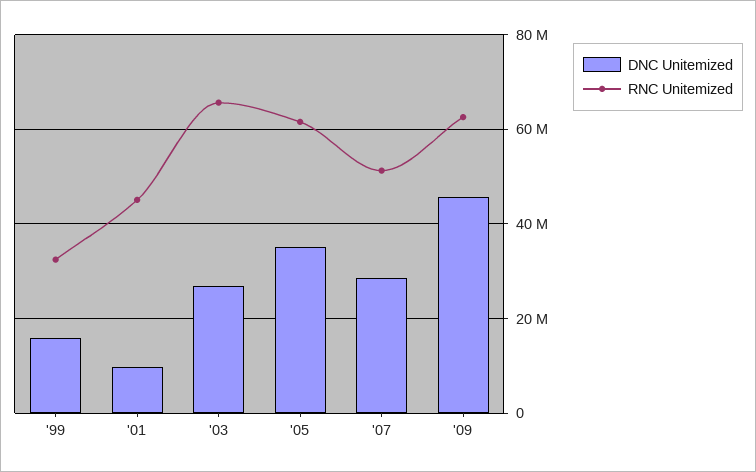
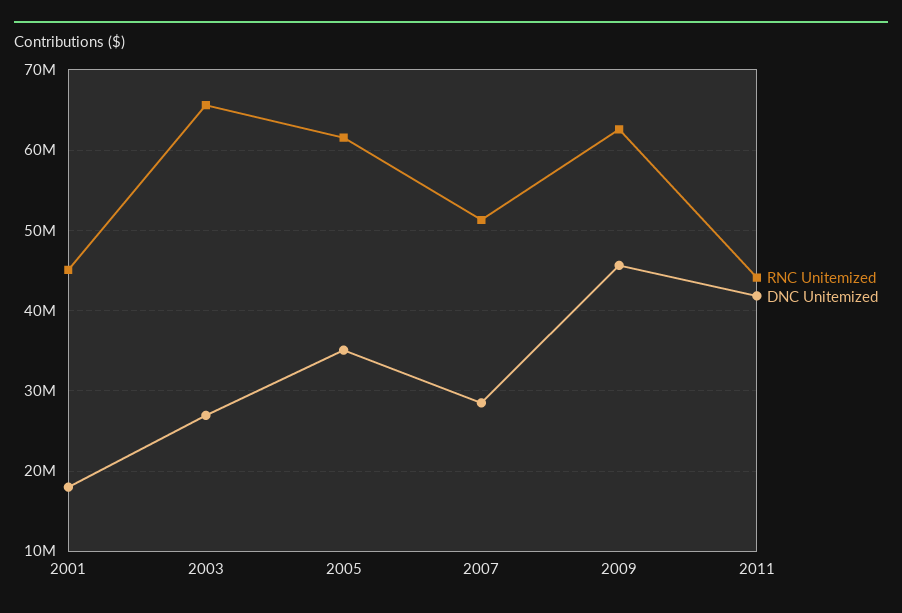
DNC Unitemized, '99: 16000000 -> none
RNC Unitemized, '99: 32000000 -> none
DNC Unitemized, '01: 10000000 -> 18000000
RNC Unitemized, 2011: none -> 44000000
DNC Unitemized, 2011: none -> 42000000

